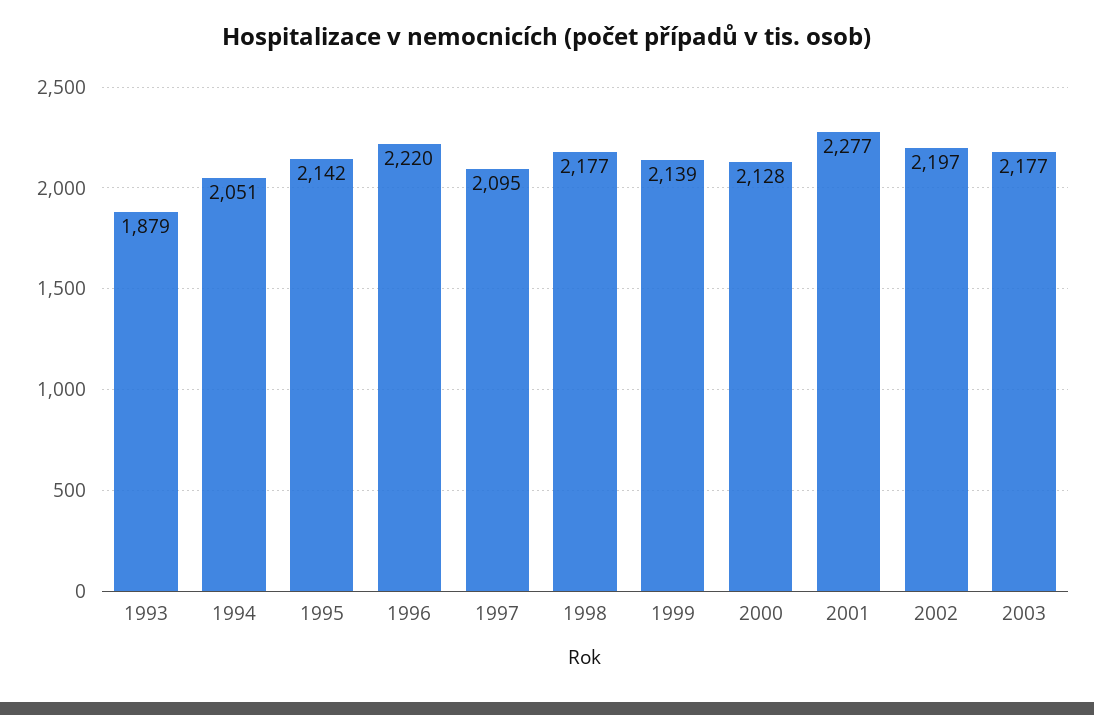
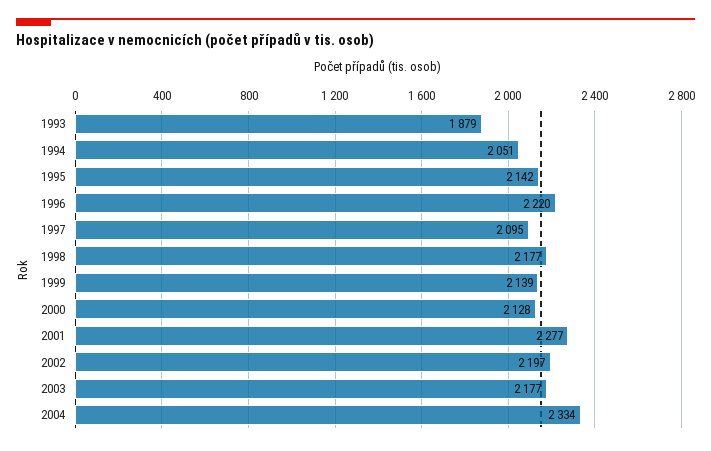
2004: none -> 2334

